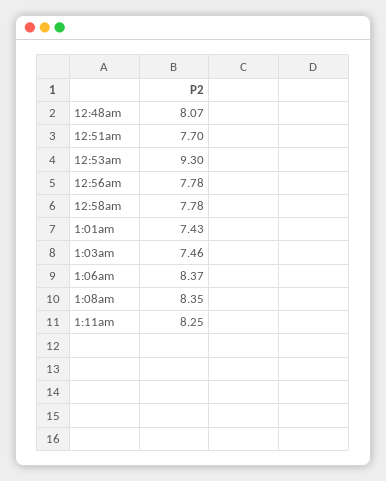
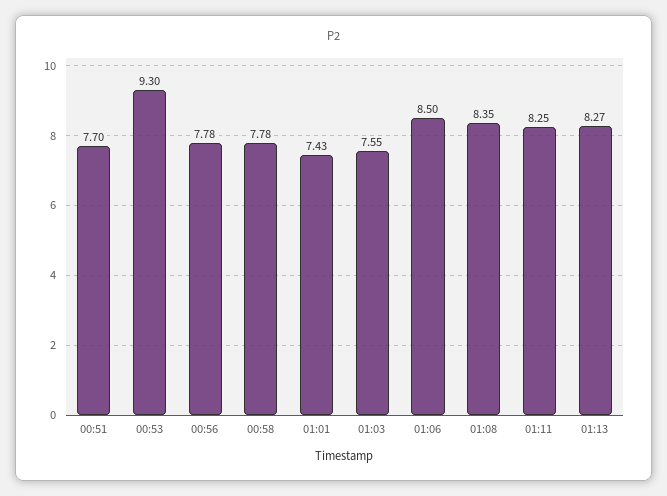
12:48am: 8.07 -> none
1:03am: 7.46 -> 7.55
1:06am: 8.37 -> 8.5
01:13: none -> 8.27

